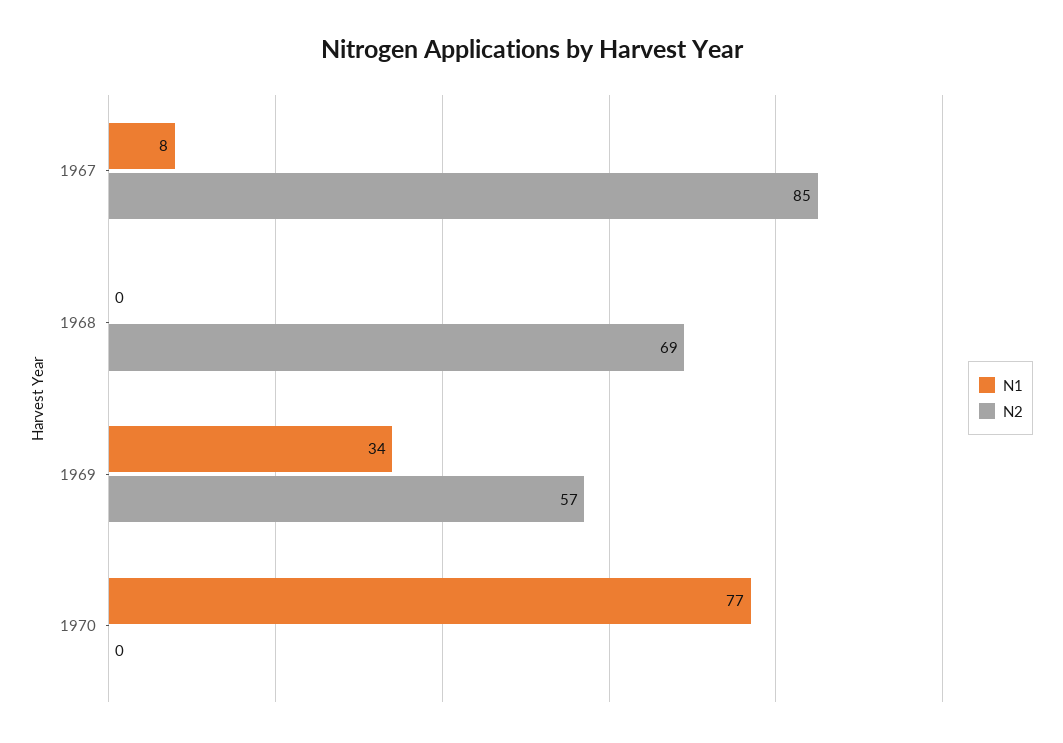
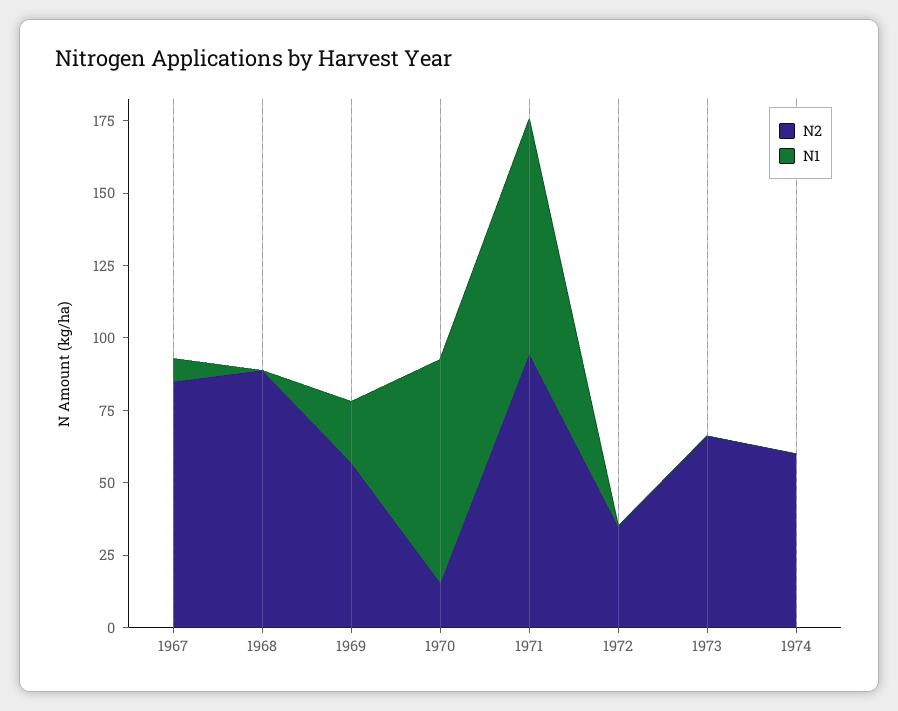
N2, 1968: 69 -> 90
N1, 1969: 34 -> 20
N2, 1970: 0 -> 15
N2, 1971: none -> 95
N1, 1971: none -> 80
N2, 1972: none -> 35
N1, 1972: none -> 0
N2, 1973: none -> 65
N1, 1973: none -> 0
N2, 1974: none -> 60
N1, 1974: none -> 0

